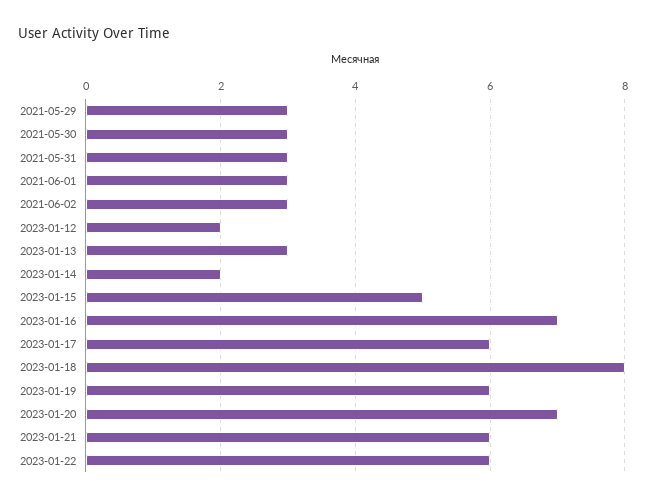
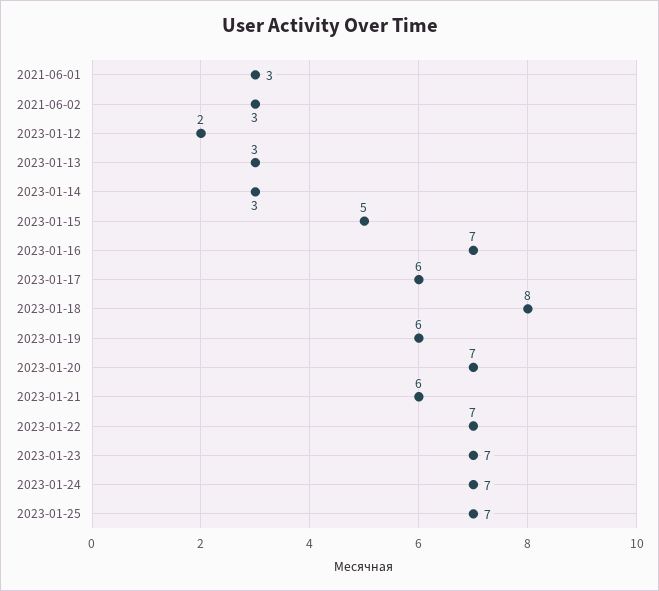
2021-05-29: 3 -> none
2021-05-30: 3 -> none
2021-05-31: 3 -> none
2023-01-14: 2 -> 3
2023-01-22: 6 -> 7
2023-01-23: none -> 7
2023-01-24: none -> 7
2023-01-25: none -> 7

